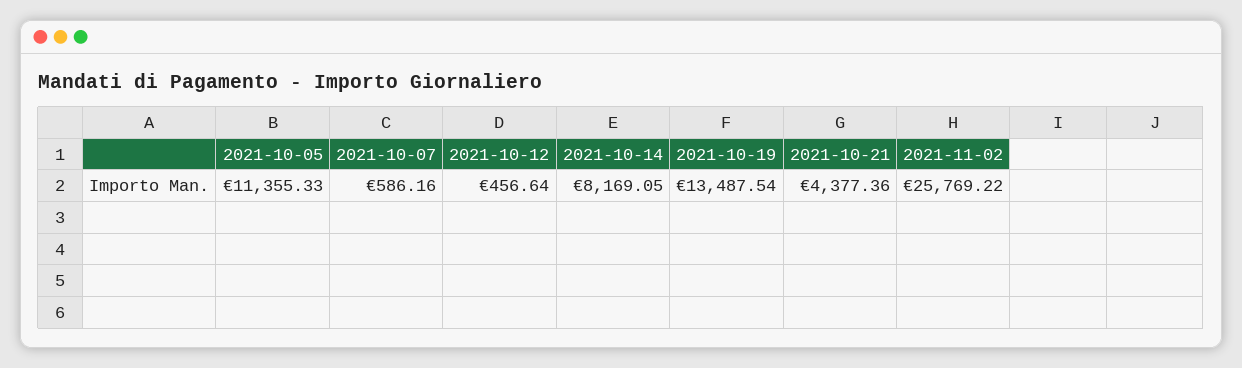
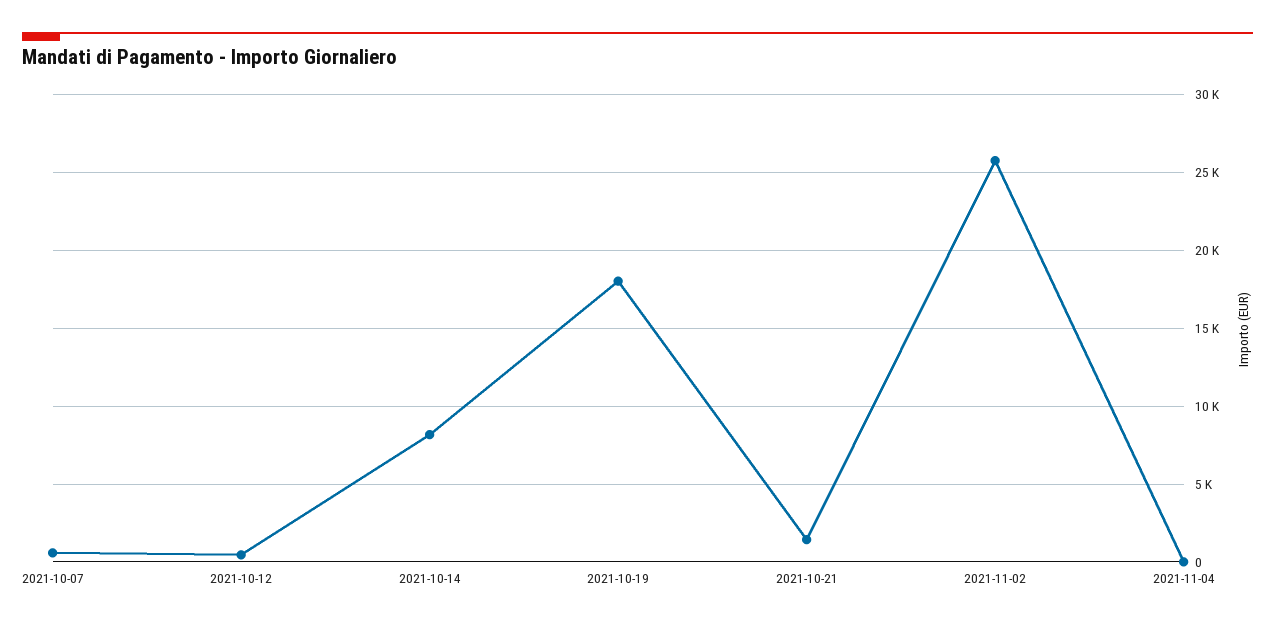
2021-10-05: 11355.33 -> none
2021-10-19: 13487.54 -> 18000
2021-10-21: 4377.36 -> 1500
2021-11-04: none -> 0

